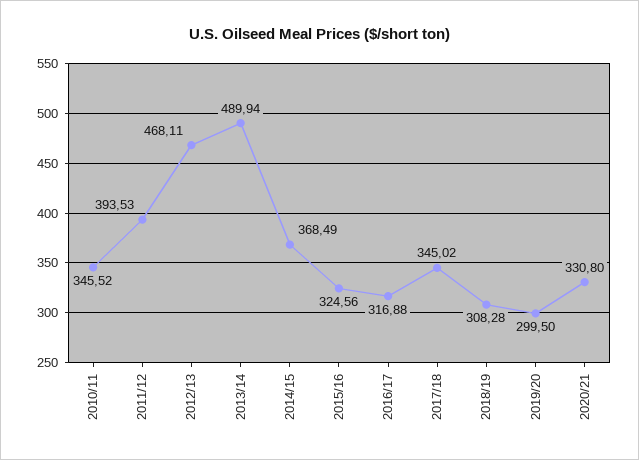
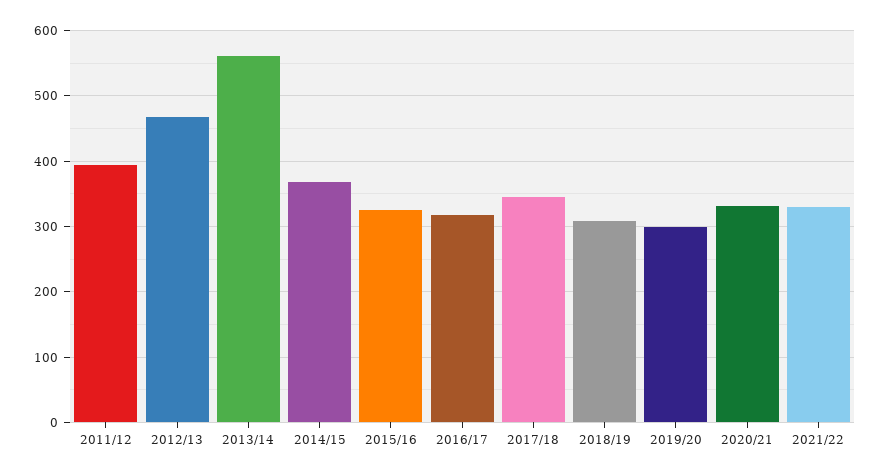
2010/11: 345.52 -> none
2013/14: 489.94 -> 560
2021/22: none -> 330

